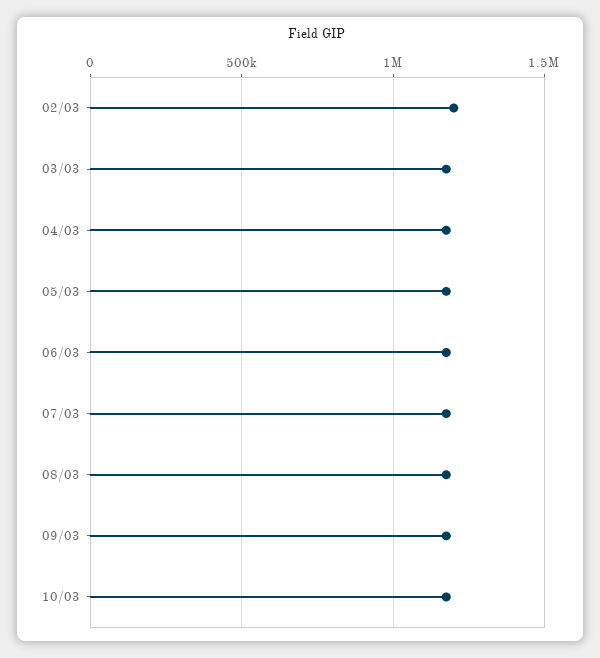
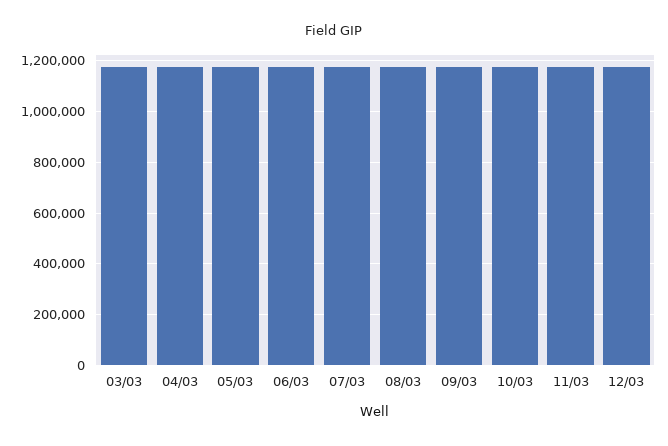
02/03: 1200000 -> none
11/03: none -> 1175000
12/03: none -> 1175000

